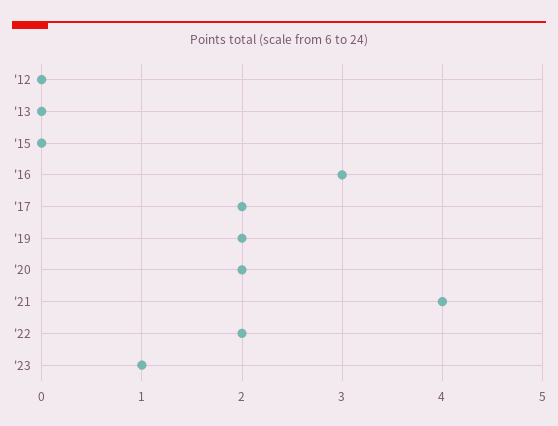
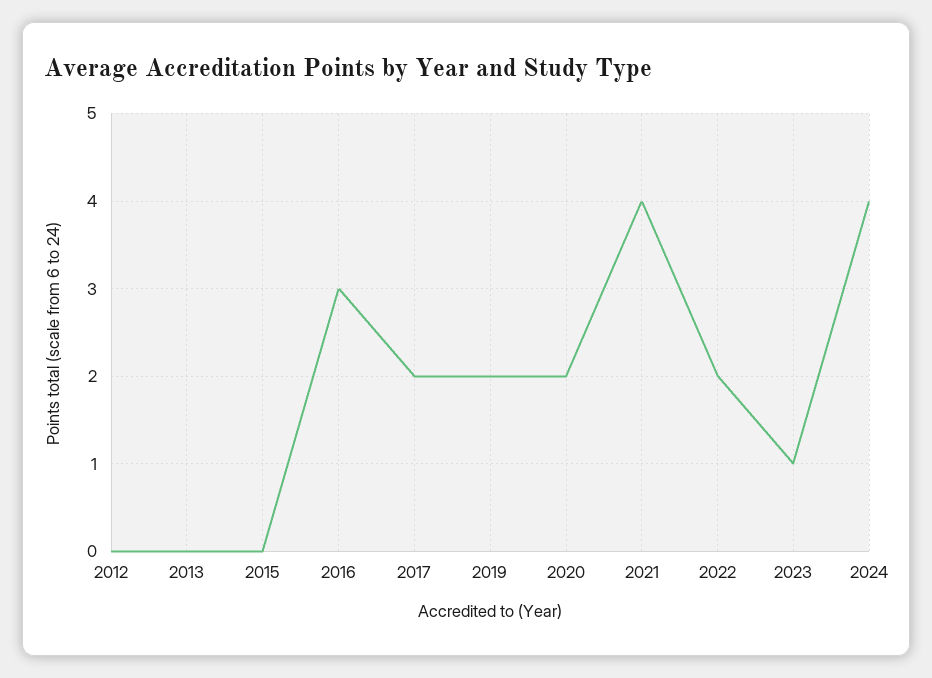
2024: none -> 4

